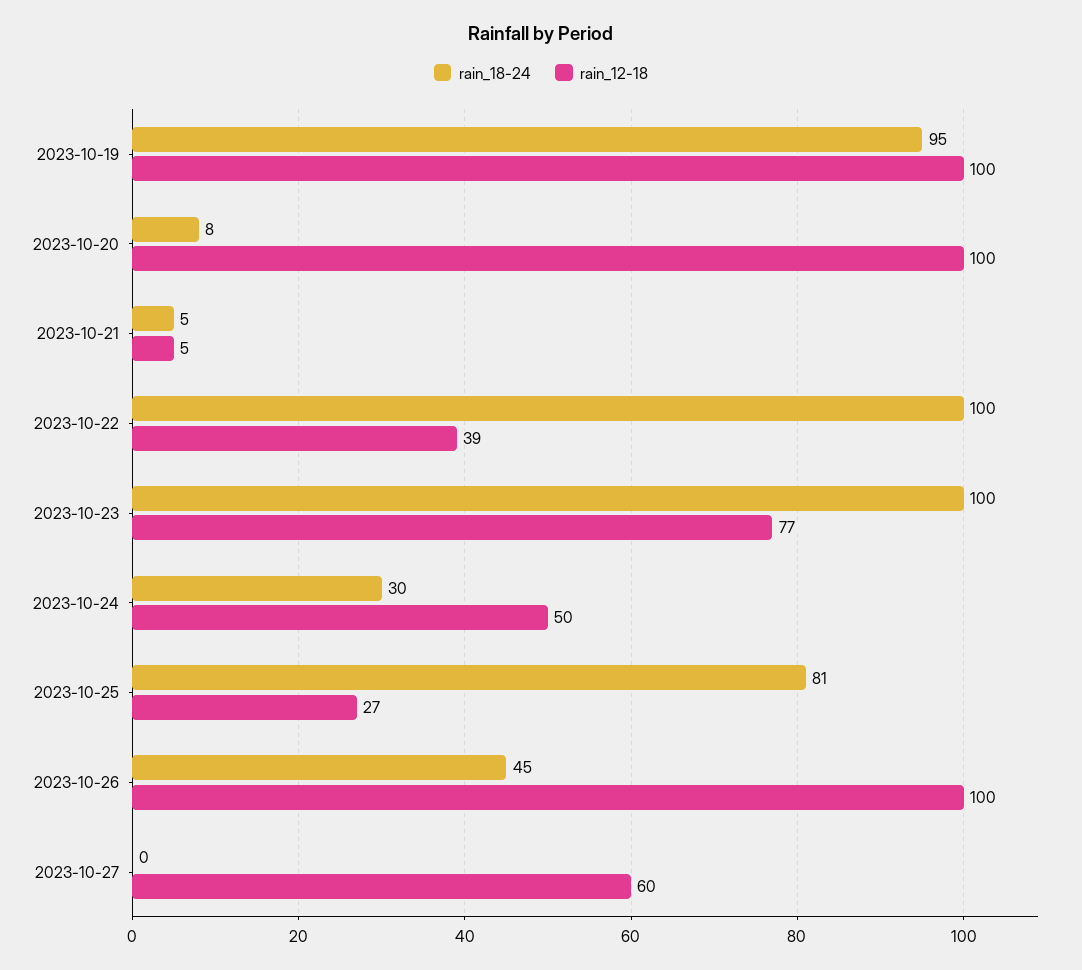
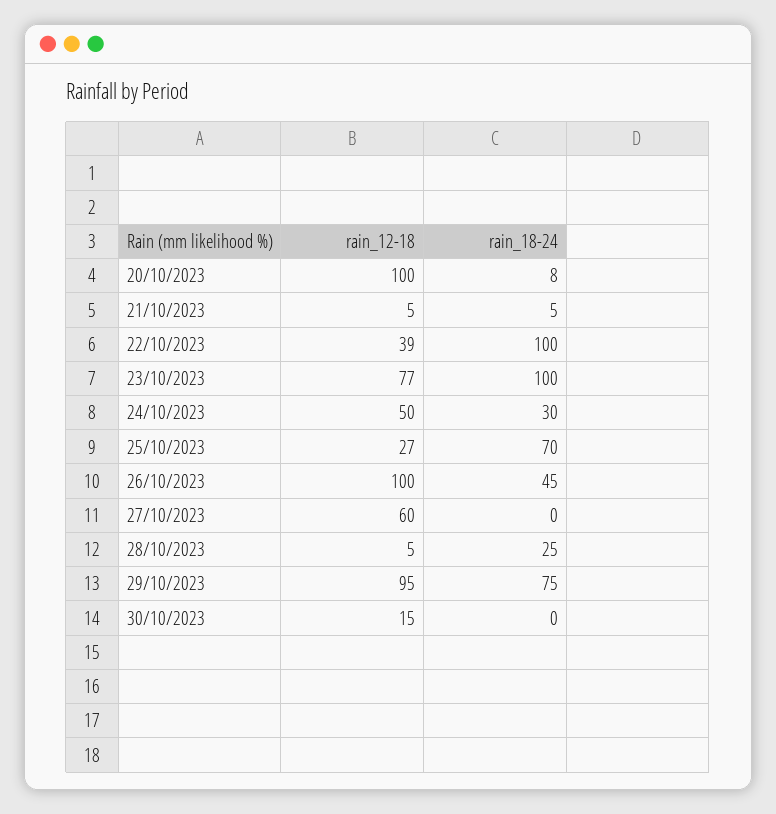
rain_18-24, 2023-10-19: 95 -> none
rain_12-18, 2023-10-19: 100 -> none
rain_18-24, 2023-10-25: 81 -> 70
rain_12-18, 28/10/2023: none -> 5
rain_18-24, 28/10/2023: none -> 25
rain_12-18, 29/10/2023: none -> 95
rain_18-24, 29/10/2023: none -> 75
rain_12-18, 30/10/2023: none -> 15
rain_18-24, 30/10/2023: none -> 0

